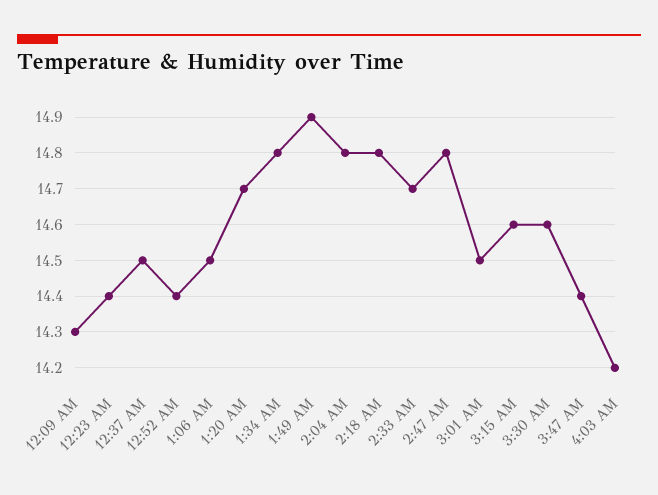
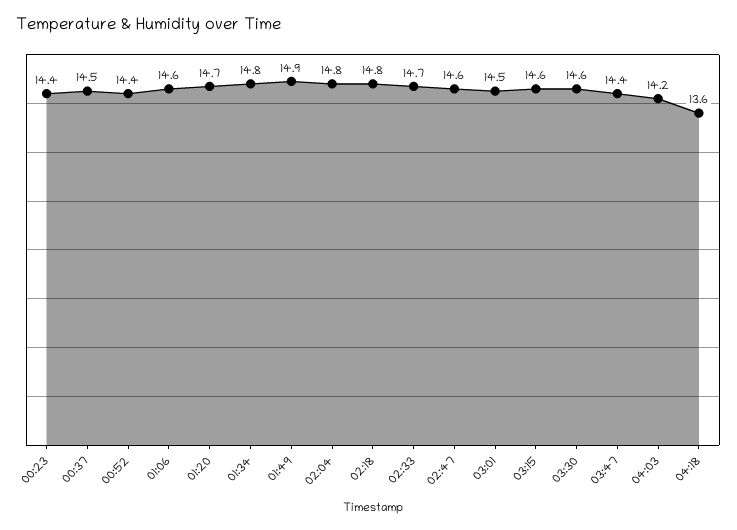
12:09 AM: 14.3 -> none
1:06 AM: 14.5 -> 14.6
2:47 AM: 14.8 -> 14.6
04:18: none -> 13.6

